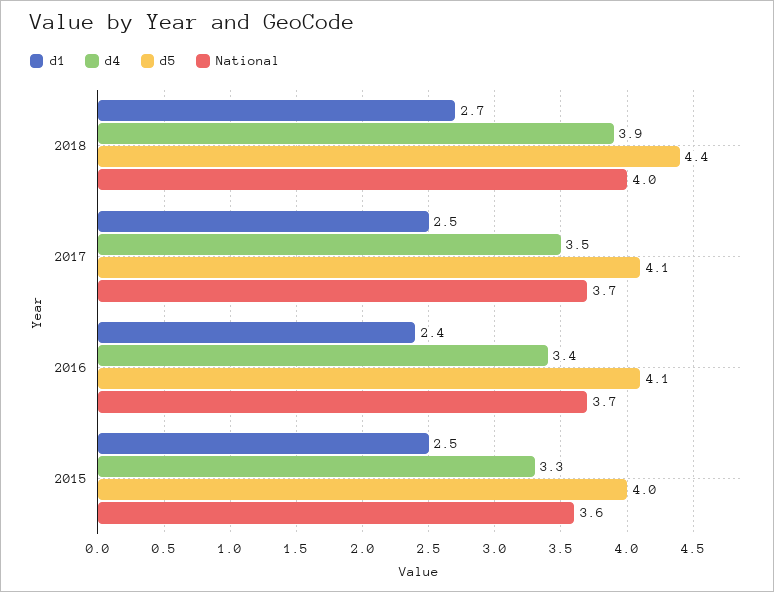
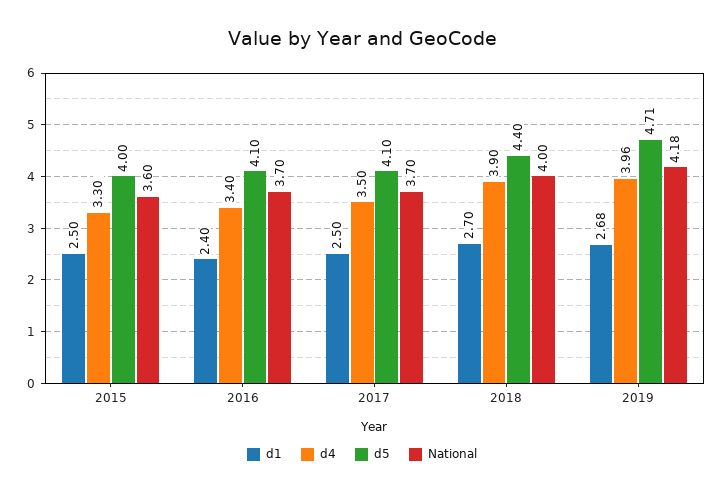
d1, 2019: none -> 2.68
d4, 2019: none -> 3.96
d5, 2019: none -> 4.71
National, 2019: none -> 4.18

